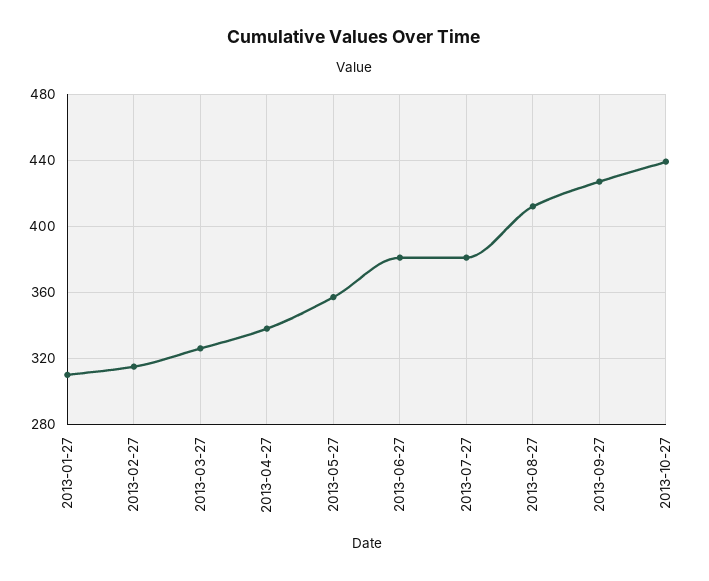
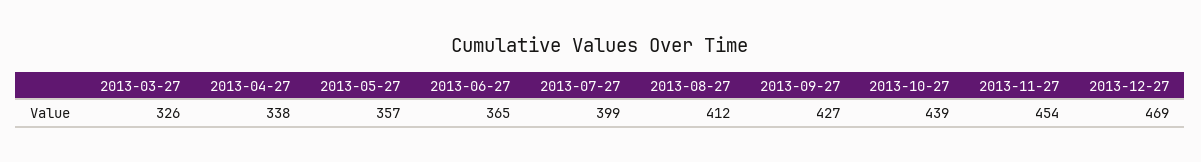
2013-01-27: 310 -> none
2013-02-27: 315 -> none
2013-06-27: 380 -> 365
2013-07-27: 380 -> 399
2013-11-27: none -> 454
2013-12-27: none -> 469

